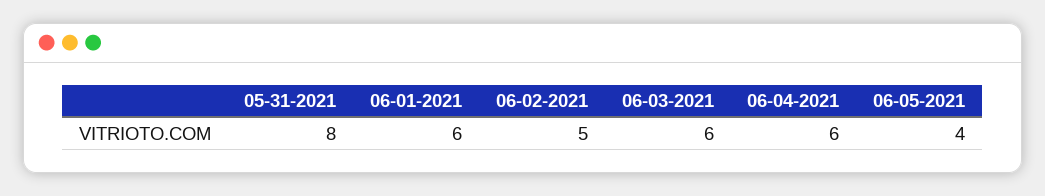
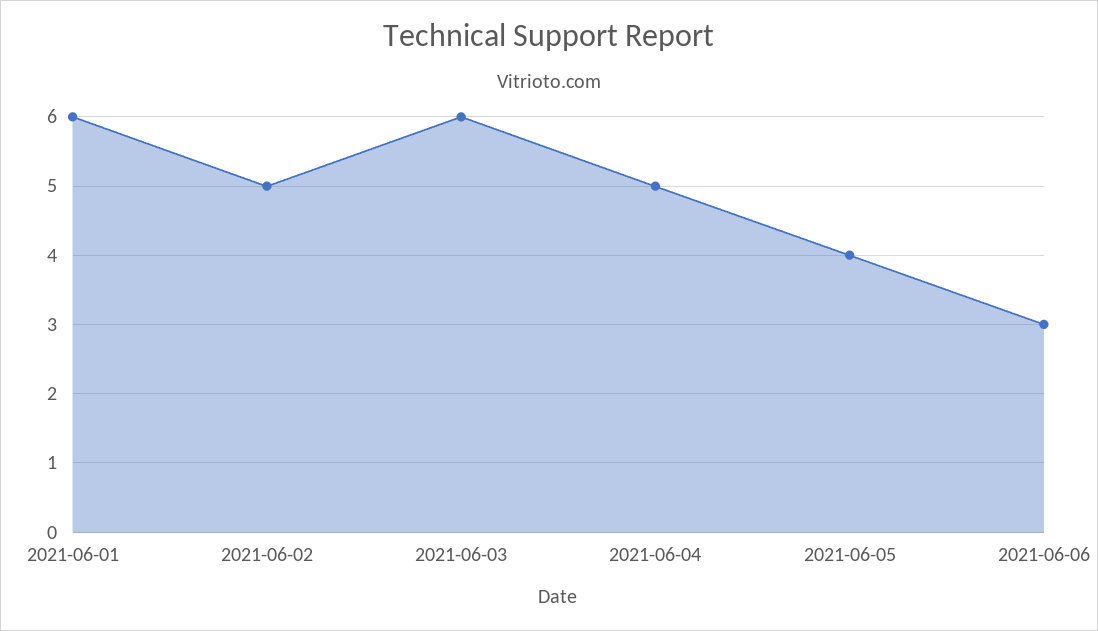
05-31-2021: 8 -> none
06-04-2021: 6 -> 5
2021-06-06: none -> 3

